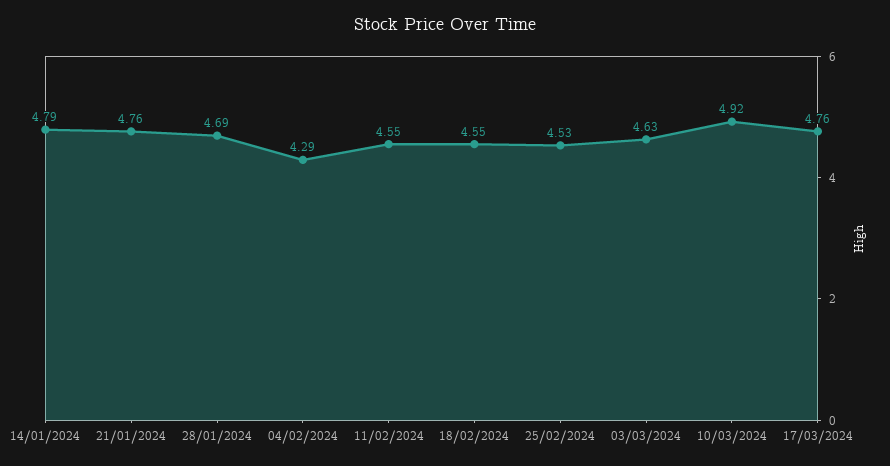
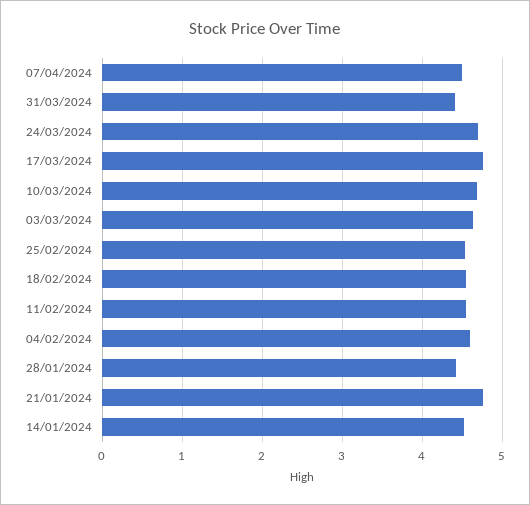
14/01/2024: 4.79 -> 4.5
28/01/2024: 4.69 -> 4.4
04/02/2024: 4.29 -> 4.6
10/03/2024: 4.92 -> 4.7
07/04/2024: none -> 4.5
31/03/2024: none -> 4.4
24/03/2024: none -> 4.7

